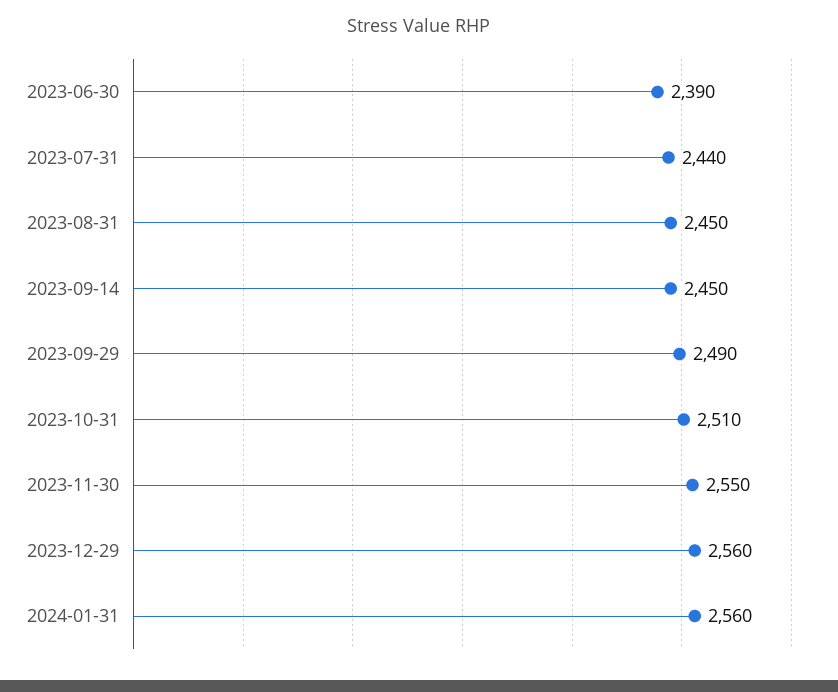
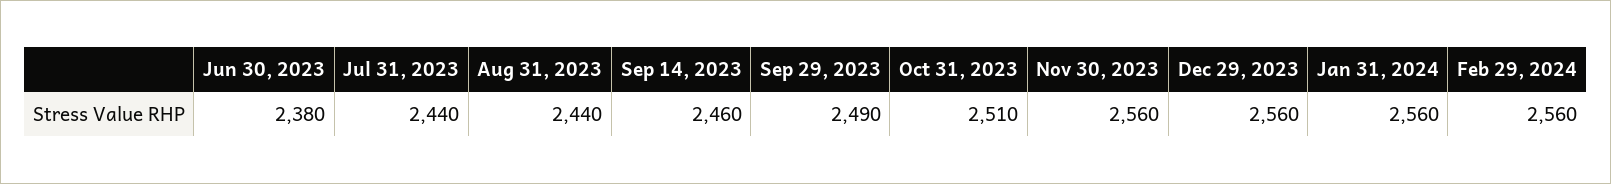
2023-06-30: 2390 -> 2380
2023-08-31: 2450 -> 2440
2023-09-14: 2450 -> 2460
2023-11-30: 2550 -> 2560
Feb 29, 2024: none -> 2560

